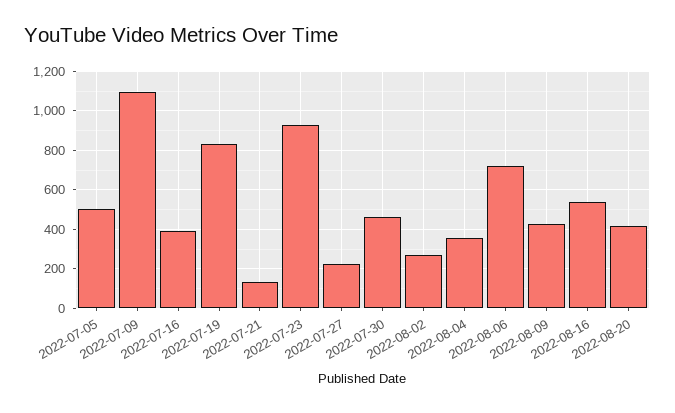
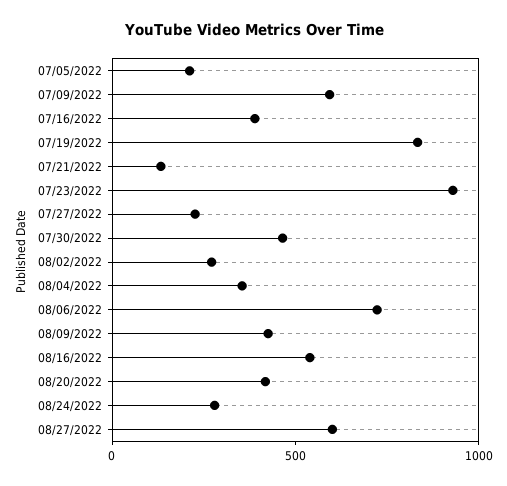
2022-07-05: 500 -> 200
2022-07-09: 1100 -> 600
08/24/2022: none -> 300
08/27/2022: none -> 600

